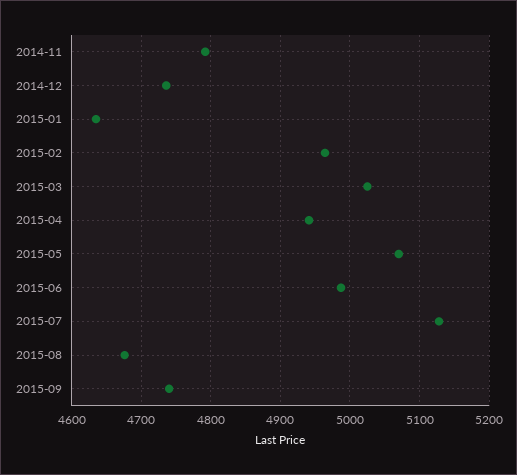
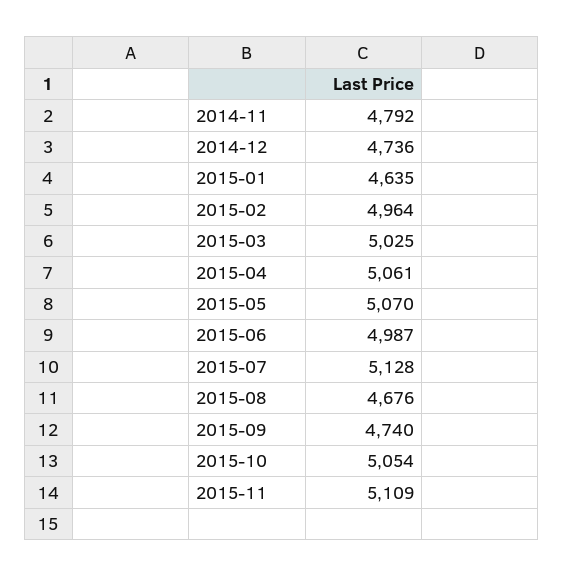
2015-04: 4940 -> 5061
2015-10: none -> 5054
2015-11: none -> 5109

